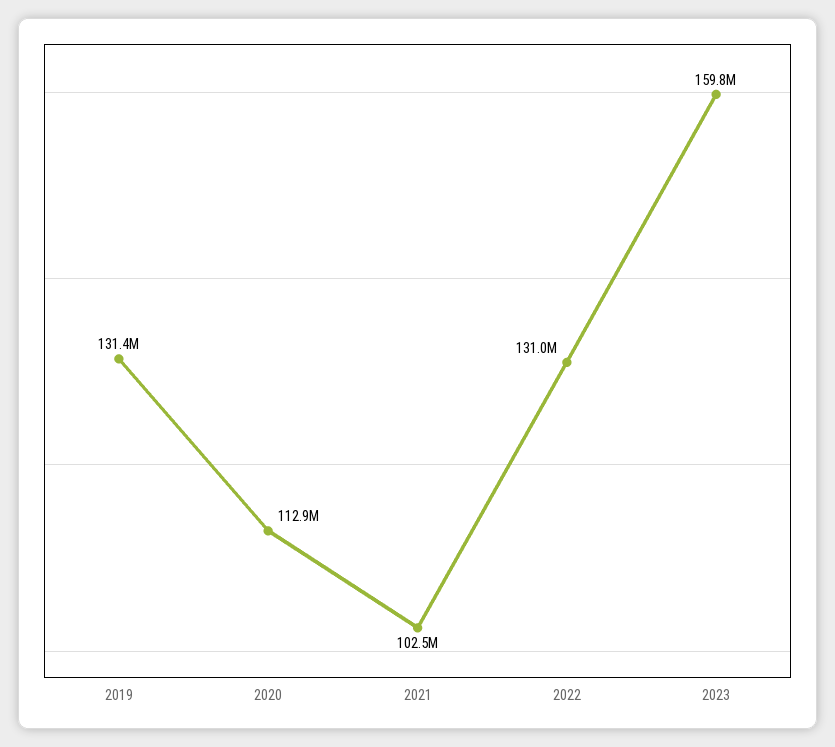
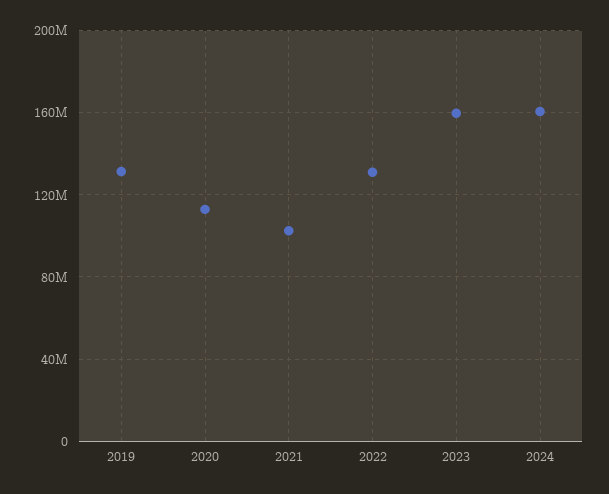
2024: none -> 160000000

